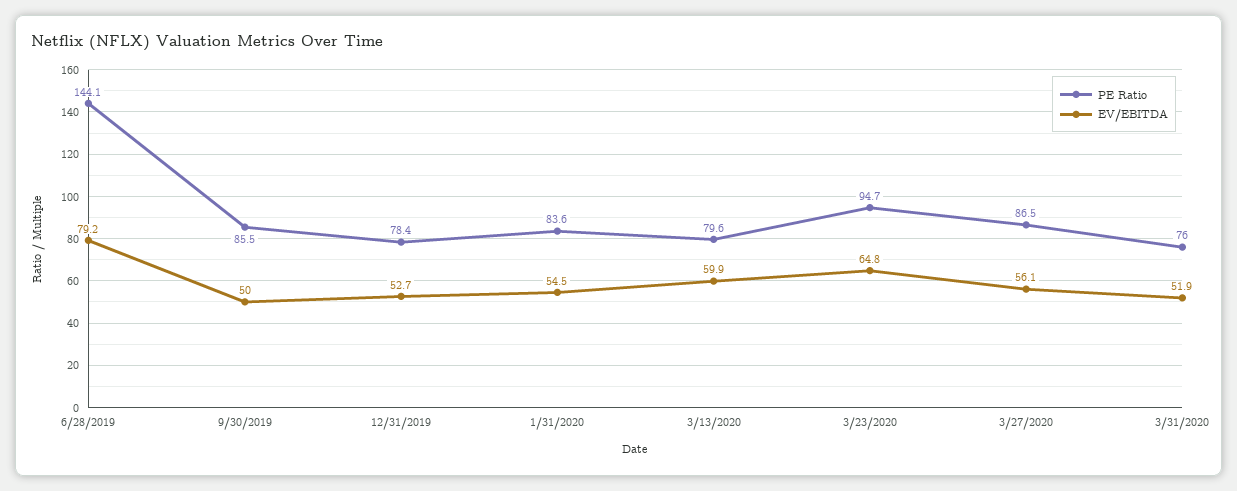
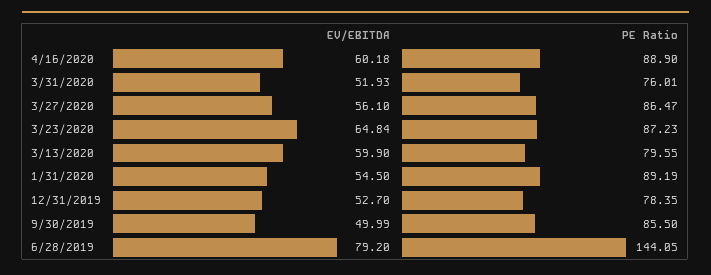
PE Ratio, 1/31/2020: 83.6 -> 89.19
PE Ratio, 3/23/2020: 94.7 -> 87.23
EV/EBITDA, 4/16/2020: none -> 60.18
PE Ratio, 4/16/2020: none -> 88.9

